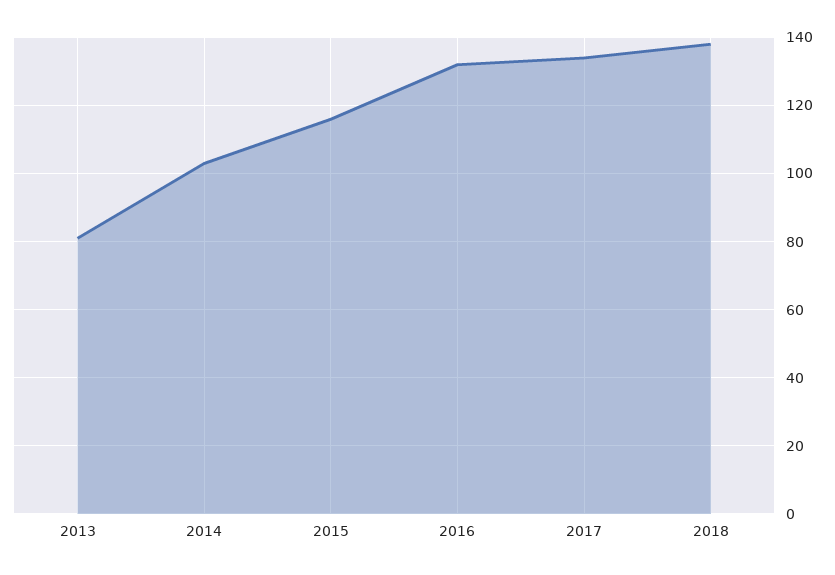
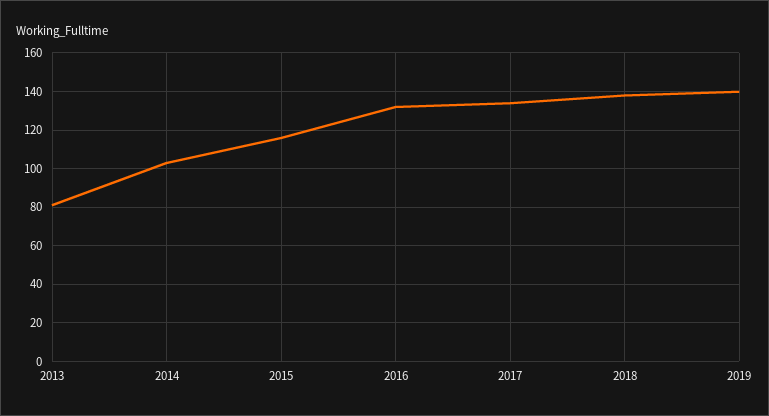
2019: none -> 140

